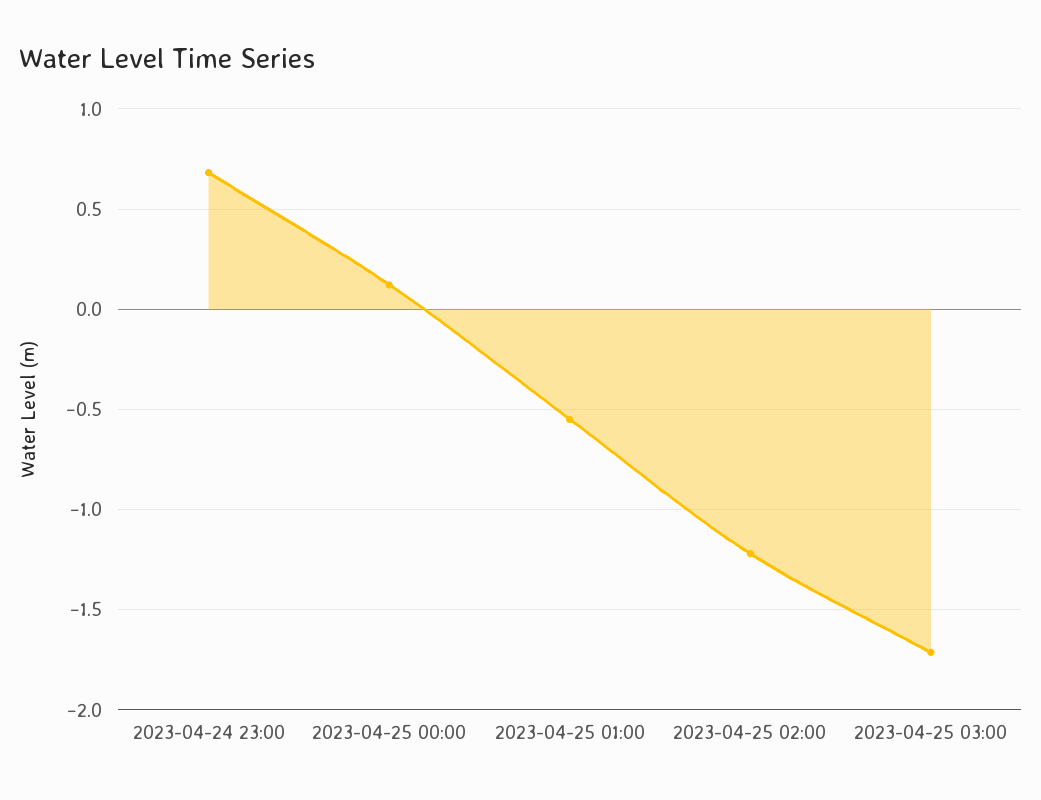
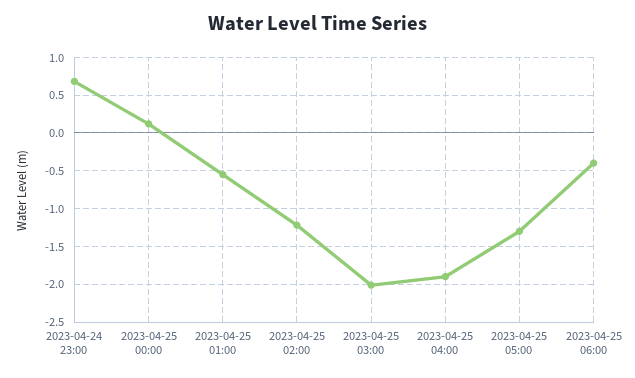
2023-04-25 03:00: -1.7 -> -2
2023-04-25 04:00: none -> -1.9
2023-04-25 05:00: none -> -1.3
2023-04-25 06:00: none -> -0.4

